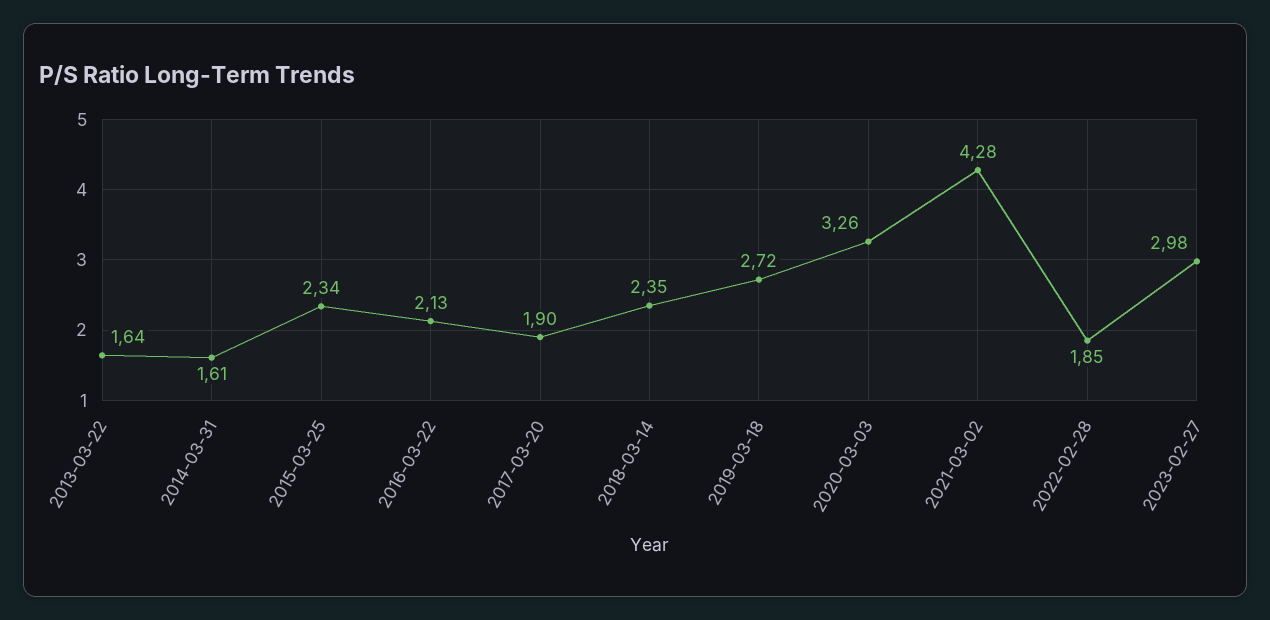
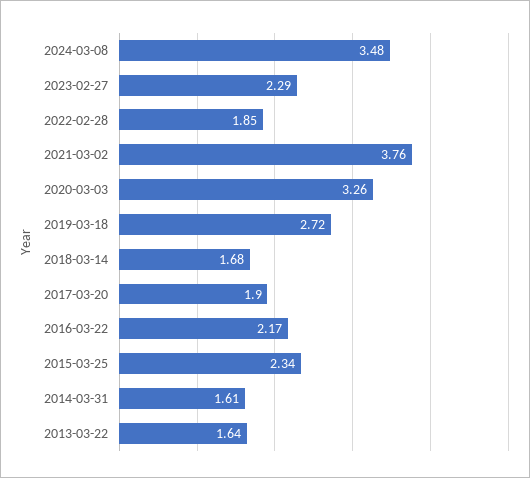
2016-03-22: 2.13 -> 2.17
2018-03-14: 2.35 -> 1.68
2021-03-02: 4.28 -> 3.76
2023-02-27: 2.98 -> 2.29
2024-03-08: none -> 3.48

